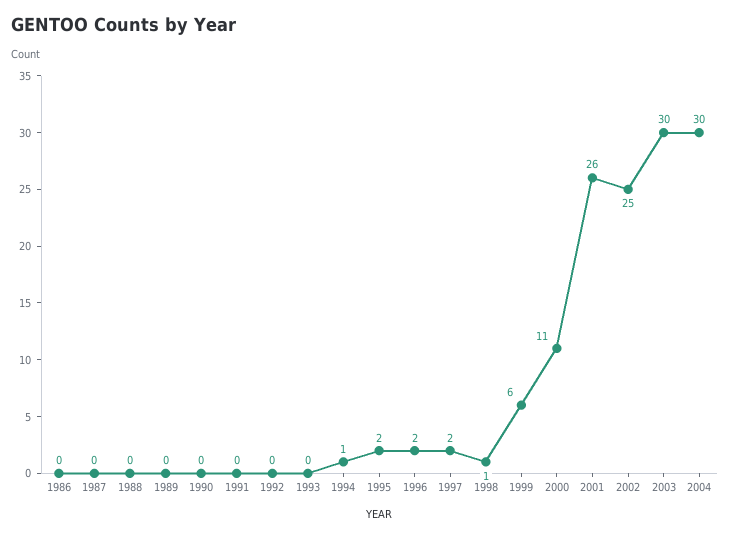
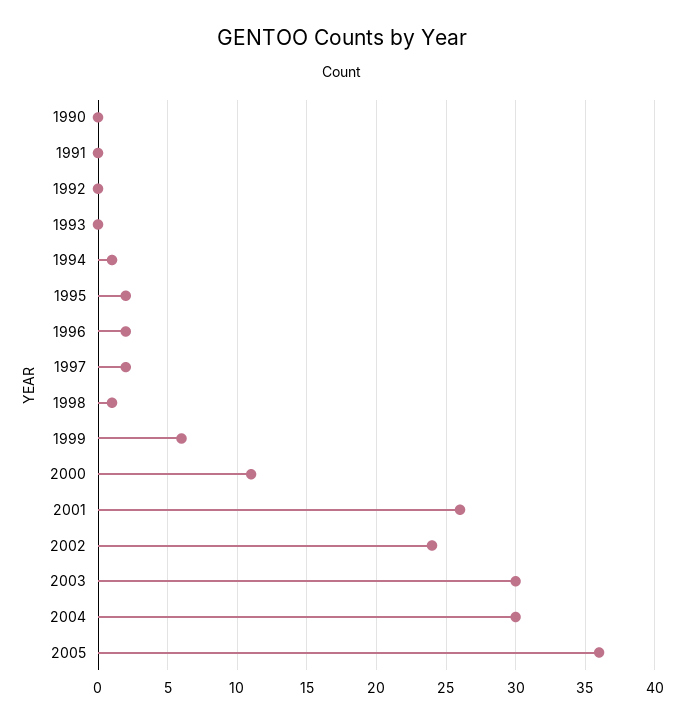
1986: 0 -> none
1987: 0 -> none
1988: 0 -> none
1989: 0 -> none
2002: 25 -> 24
2005: none -> 36

